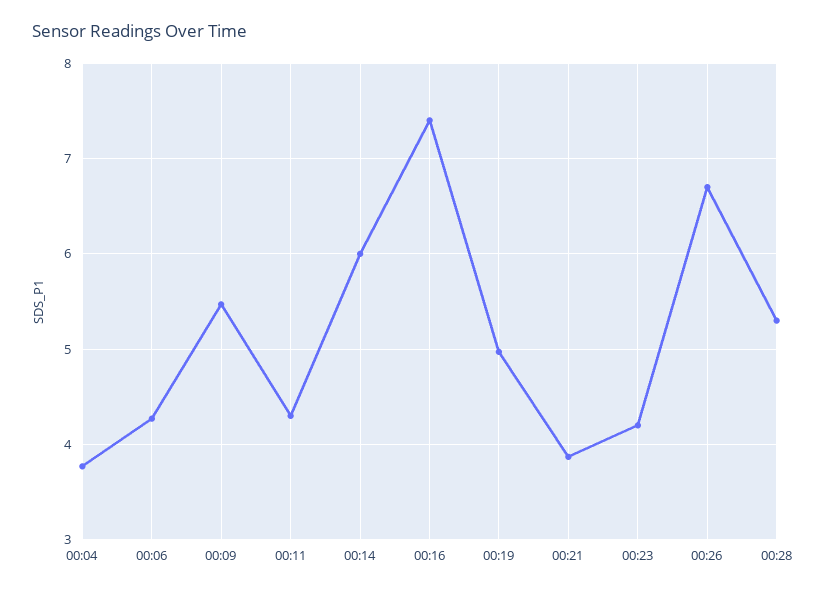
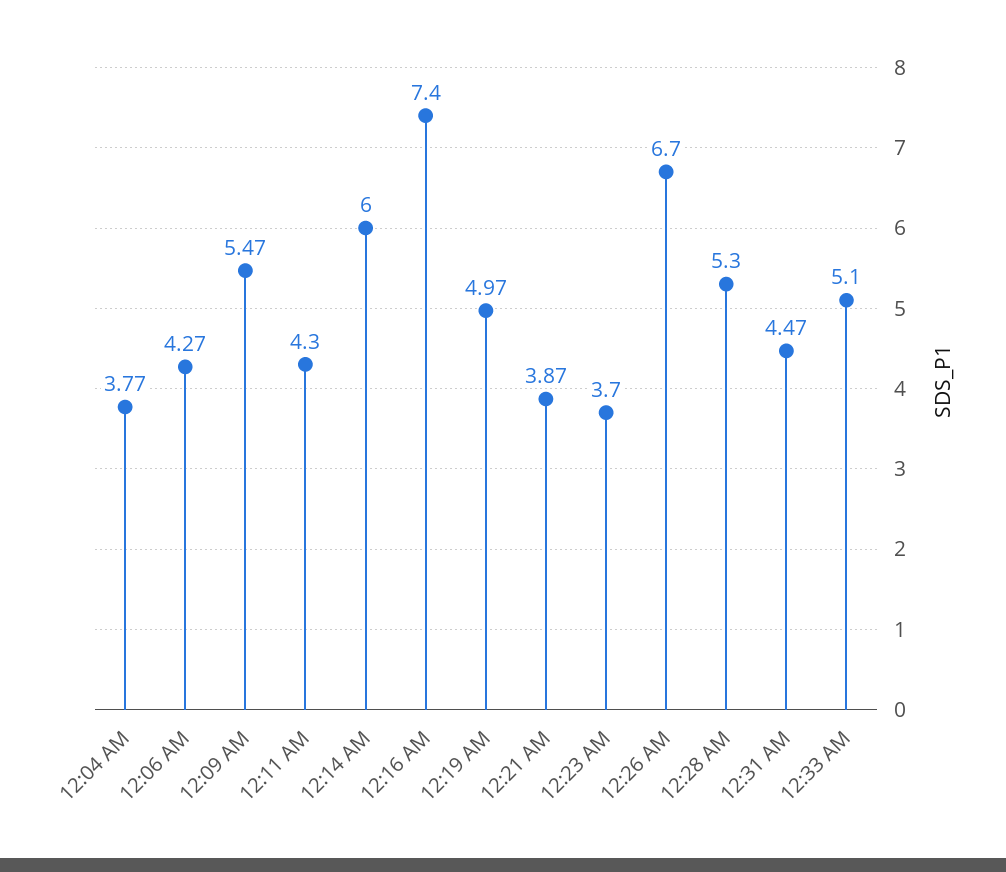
00:23: 4.2 -> 3.7
12:31 AM: none -> 4.47
12:33 AM: none -> 5.1

